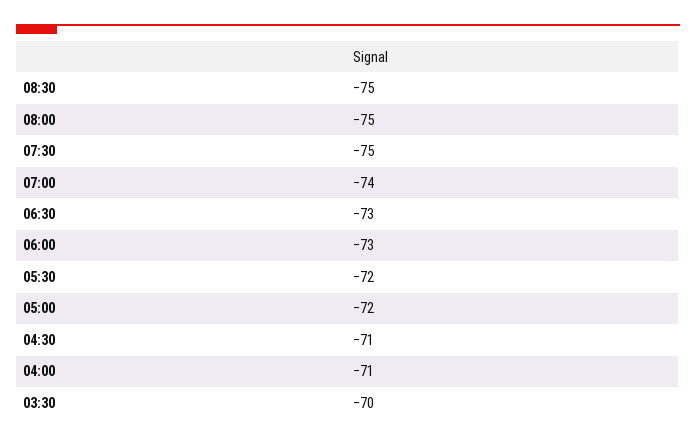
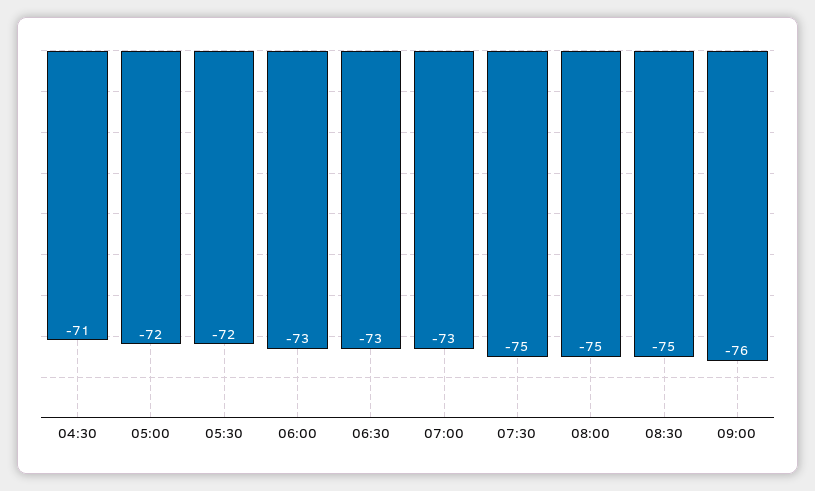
07:00: -74 -> -73
04:00: -71 -> none
03:30: -70 -> none
09:00: none -> -76

